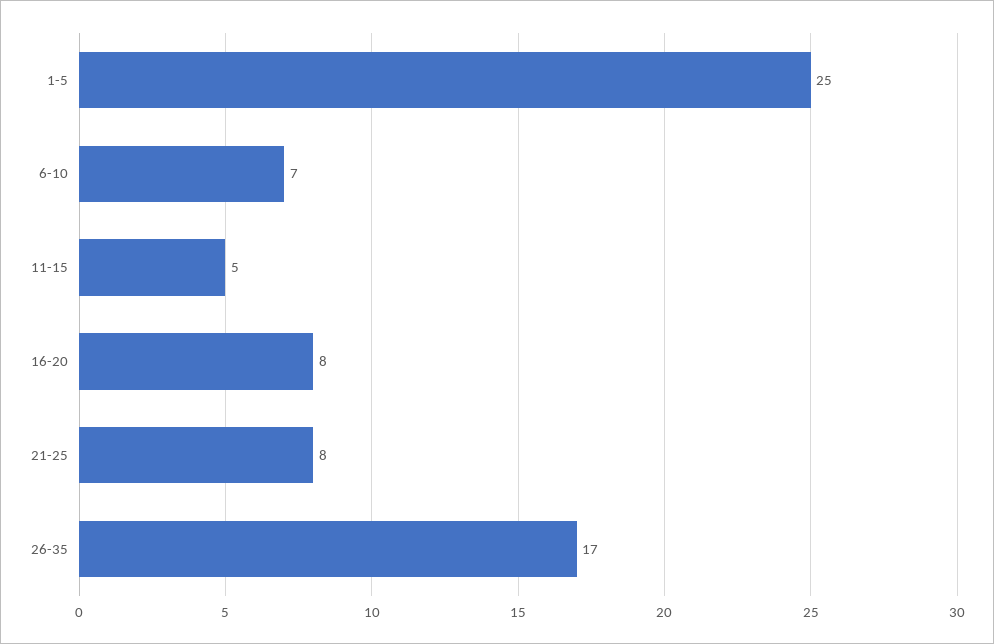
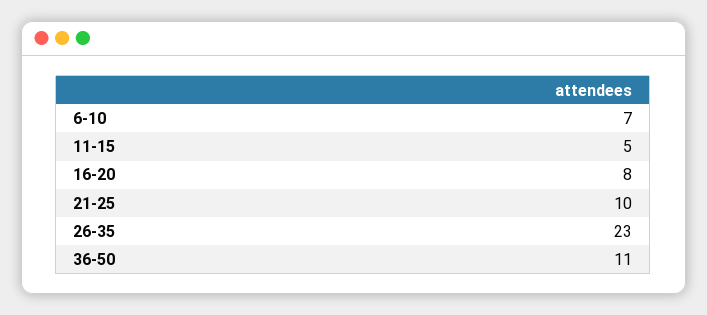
1-5: 25 -> none
21-25: 8 -> 10
26-35: 17 -> 23
36-50: none -> 11

